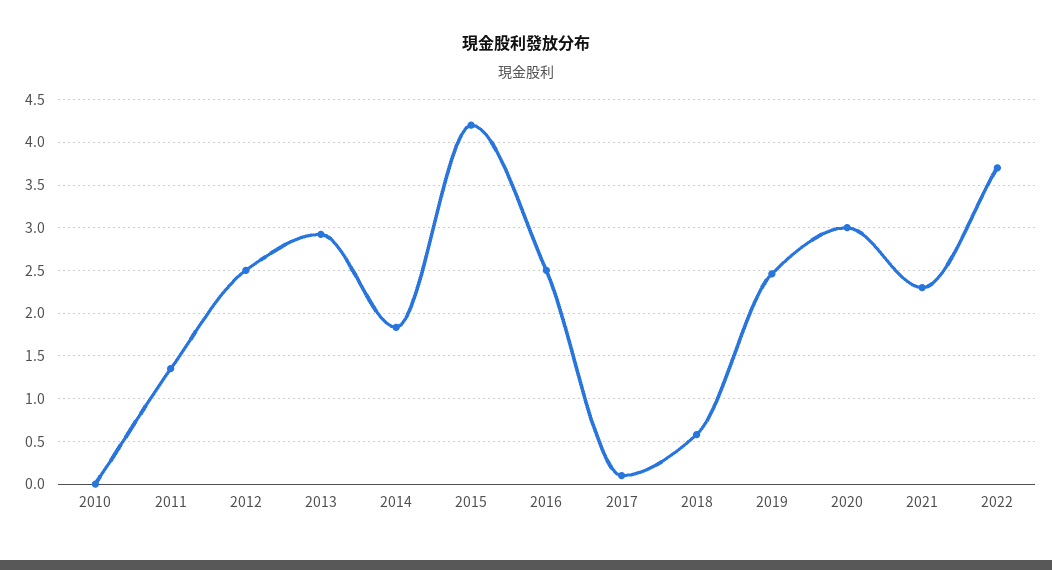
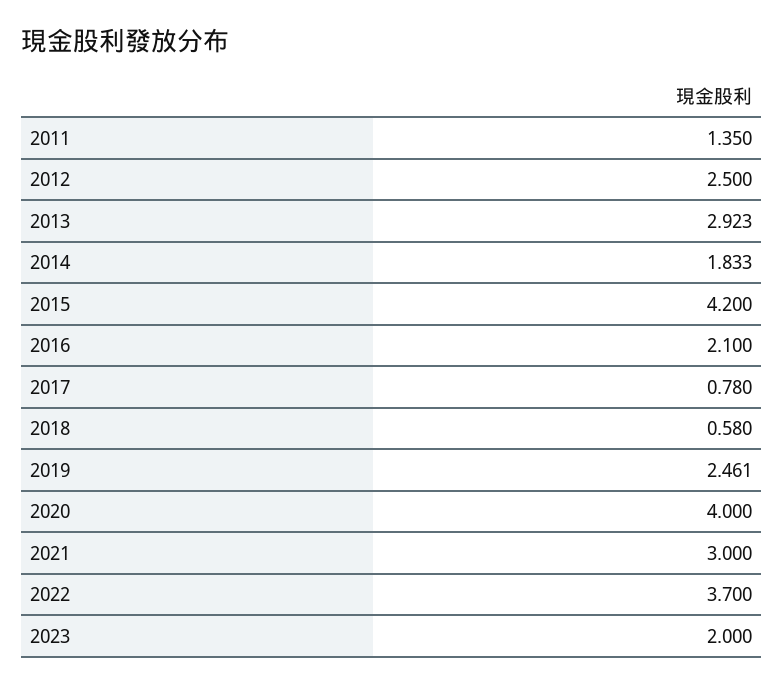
2010: 0 -> none
2016: 2.5 -> 2.1
2017: 0.1 -> 0.78
2020: 3 -> 4
2021: 2.3 -> 3
2023: none -> 2

